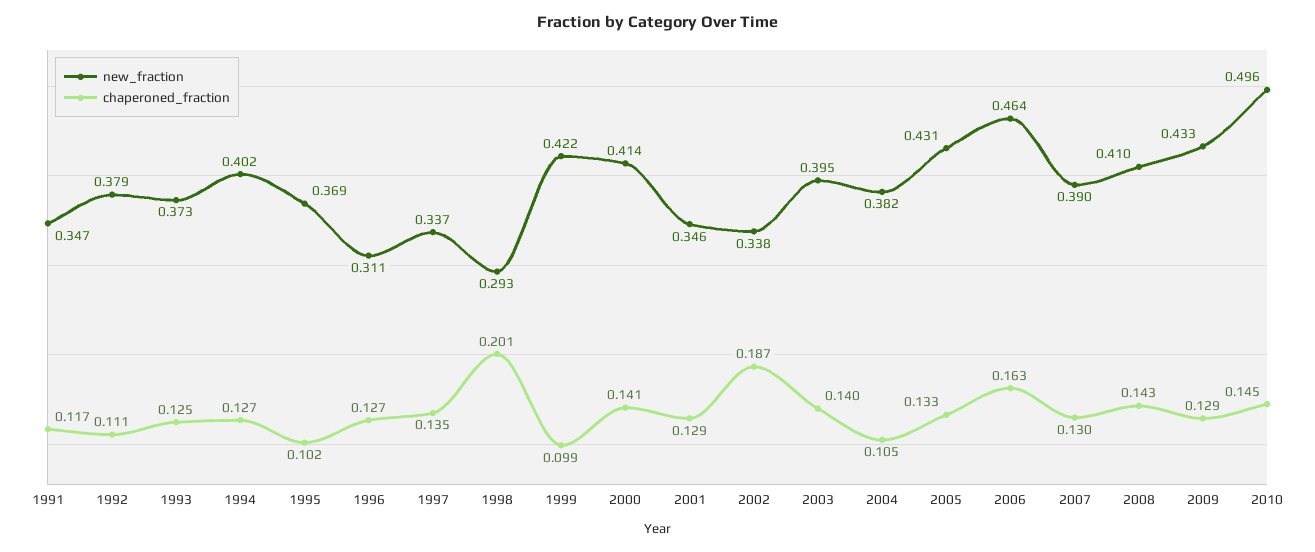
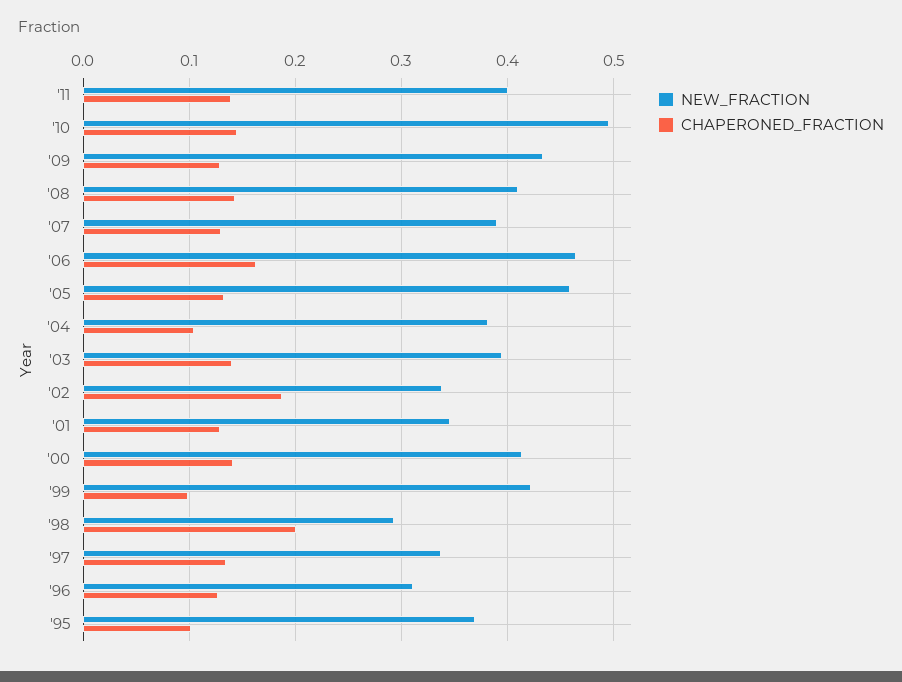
new_fraction, 1991: 0.347 -> none
chaperoned_fraction, 1991: 0.117 -> none
new_fraction, 1992: 0.379 -> none
chaperoned_fraction, 1992: 0.111 -> none
new_fraction, 1993: 0.373 -> none
chaperoned_fraction, 1993: 0.125 -> none
new_fraction, 1994: 0.402 -> none
chaperoned_fraction, 1994: 0.127 -> none
new_fraction, 2005: 0.431 -> 0.46
new_fraction, '11: none -> 0.4
chaperoned_fraction, '11: none -> 0.14

